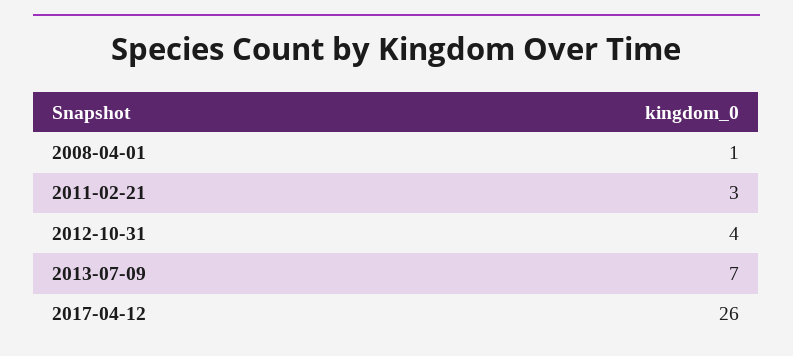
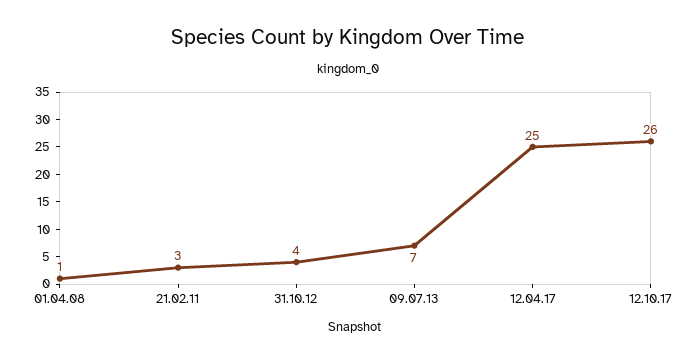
2017-04-12: 26 -> 25
12.10.17: none -> 26

